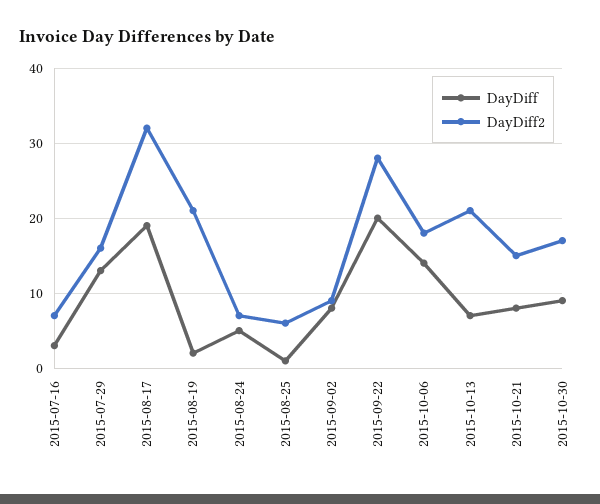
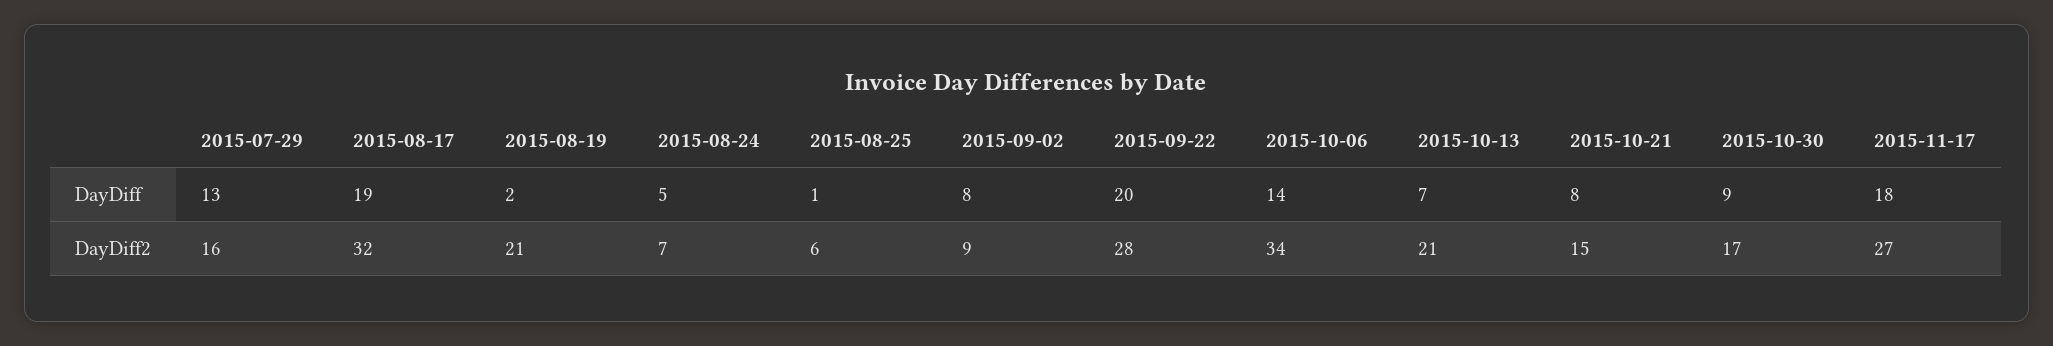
DayDiff, 2015-07-16: 3 -> none
DayDiff2, 2015-07-16: 7 -> none
DayDiff2, 2015-10-06: 18 -> 34
DayDiff, 2015-11-17: none -> 18
DayDiff2, 2015-11-17: none -> 27

